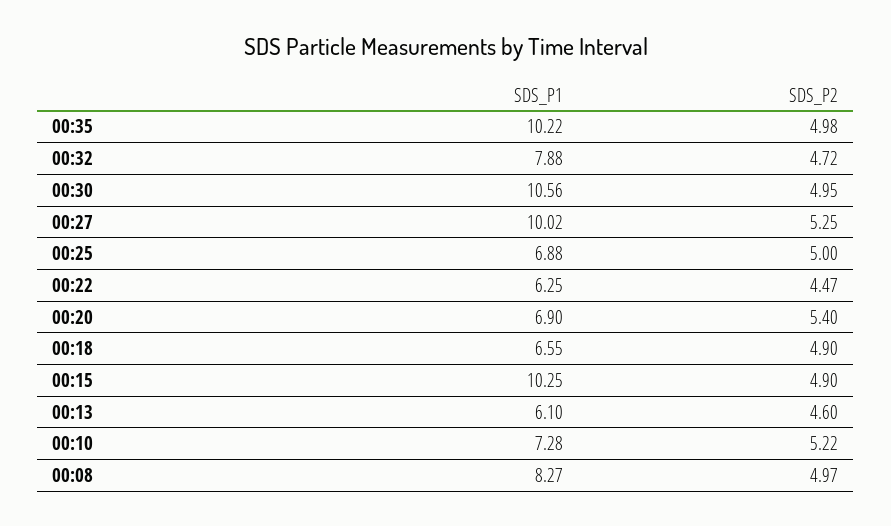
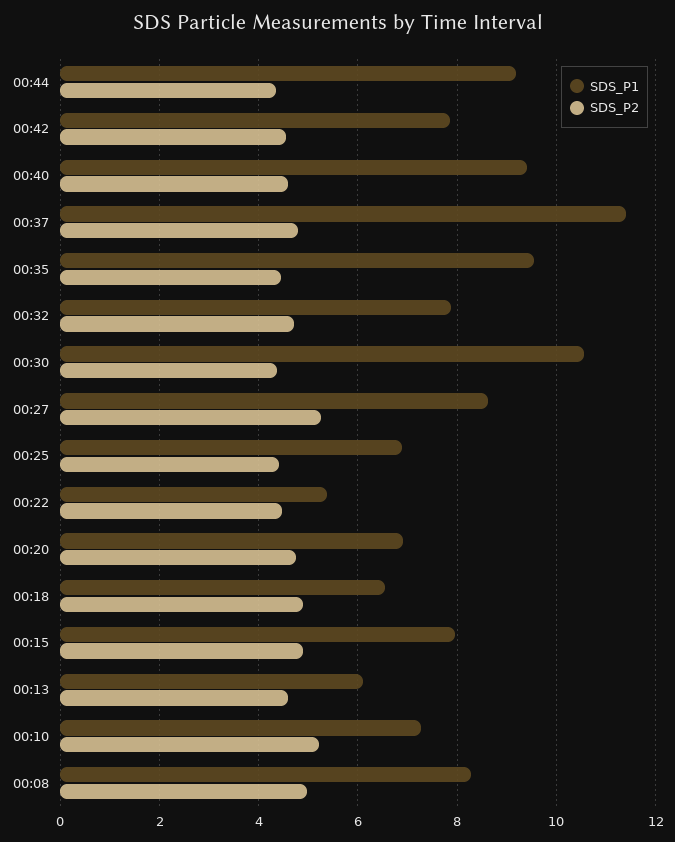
SDS_P1, 00:35: 10.22 -> 9.6
SDS_P2, 00:35: 4.98 -> 4.4
SDS_P2, 00:30: 4.95 -> 4.4
SDS_P1, 00:27: 10.02 -> 8.6
SDS_P2, 00:25: 5 -> 4.4
SDS_P1, 00:22: 6.25 -> 5.4
SDS_P2, 00:20: 5.4 -> 4.8
SDS_P1, 00:15: 10.25 -> 8
SDS_P1, 00:44: none -> 9.2
SDS_P2, 00:44: none -> 4.4
SDS_P1, 00:42: none -> 7.8
SDS_P2, 00:42: none -> 4.6
SDS_P1, 00:40: none -> 9.4
SDS_P2, 00:40: none -> 4.6
SDS_P1, 00:37: none -> 11.4
SDS_P2, 00:37: none -> 4.8

